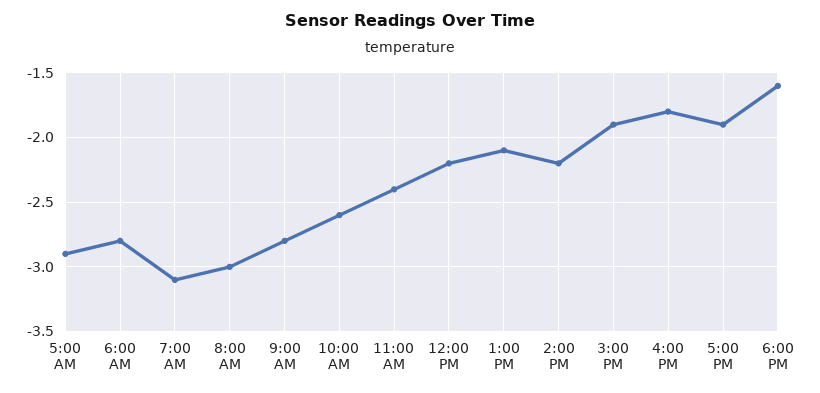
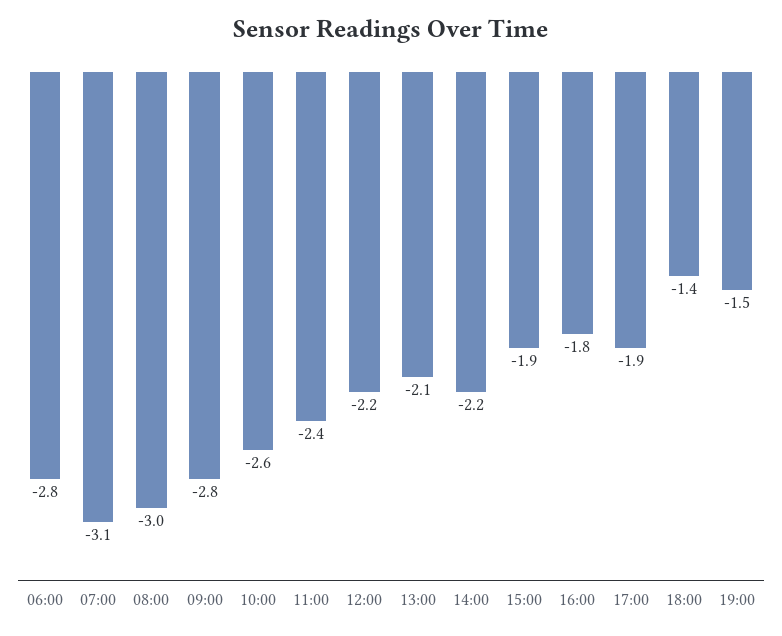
5:00 AM: -2.9 -> none
6:00 PM: -1.6 -> -1.4
19:00: none -> -1.5

